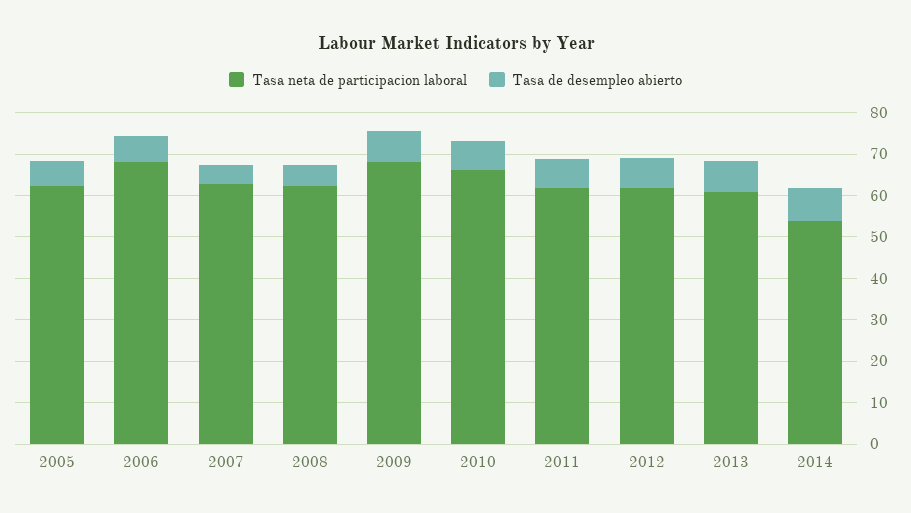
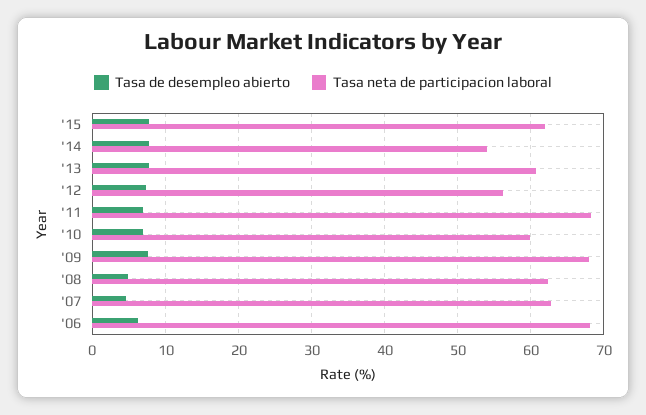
Tasa neta de participacion laboral, 2005: 62 -> none
Tasa de desempleo abierto, 2005: 6 -> none
Tasa neta de participacion laboral, 2010: 66 -> 60
Tasa neta de participacion laboral, 2011: 62 -> 68
Tasa neta de participacion laboral, 2012: 62 -> 56
Tasa de desempleo abierto, '15: none -> 8
Tasa neta de participacion laboral, '15: none -> 62

